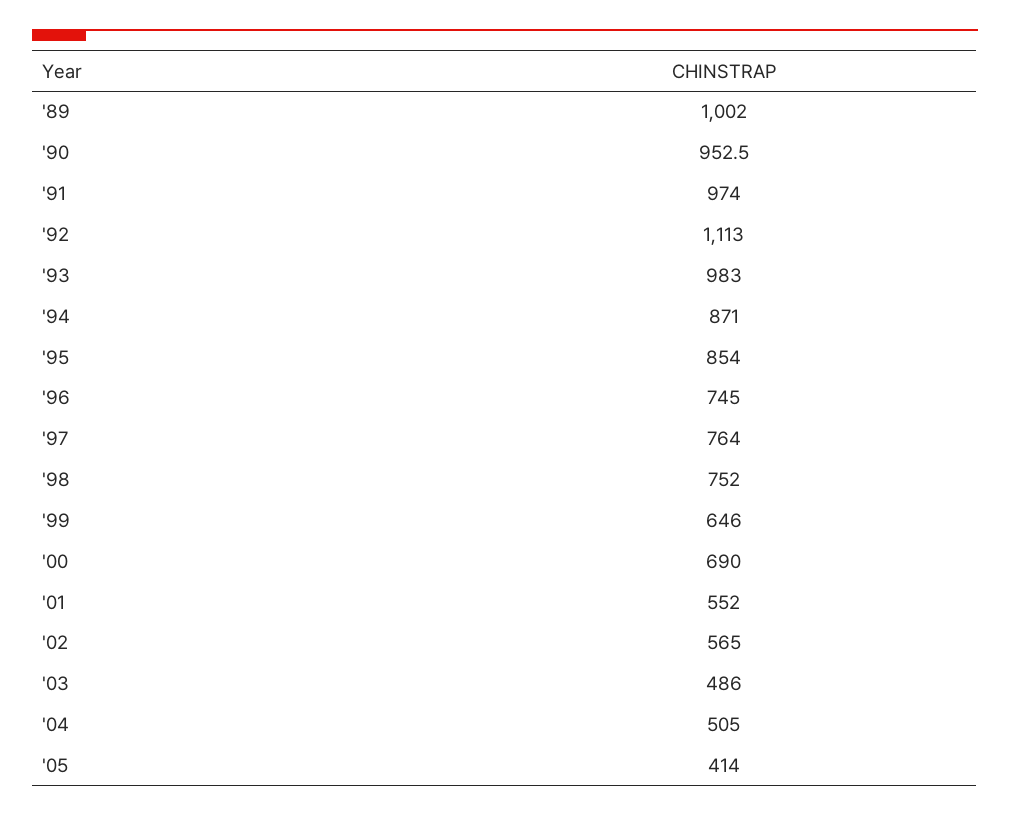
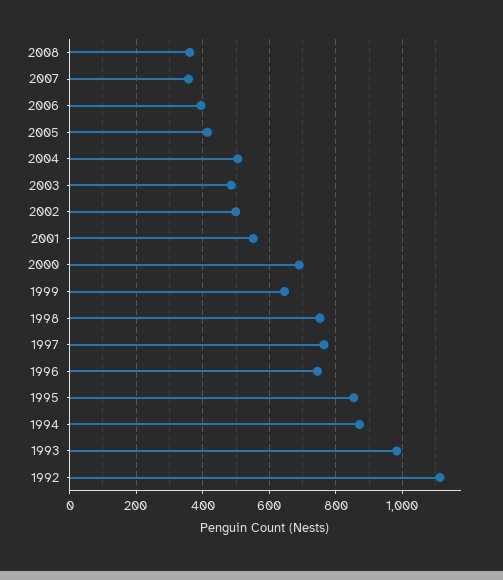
'89: 1002 -> none
'90: 952.5 -> none
'91: 974 -> none
'02: 565 -> 500
2008: none -> 360
2007: none -> 360
2006: none -> 400

